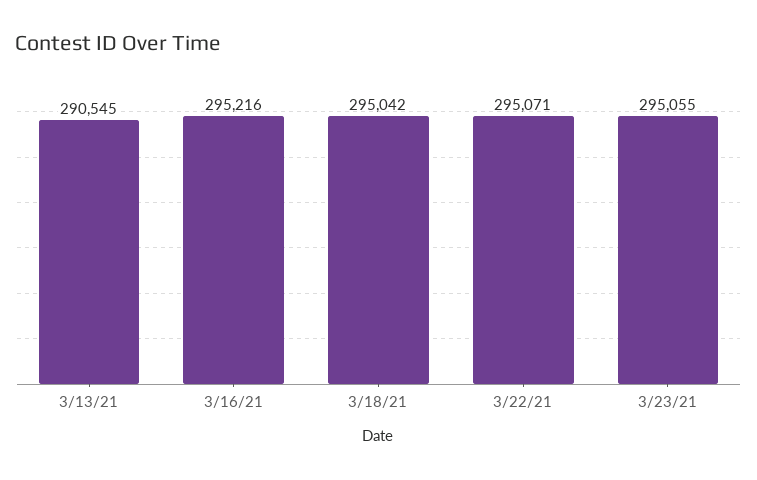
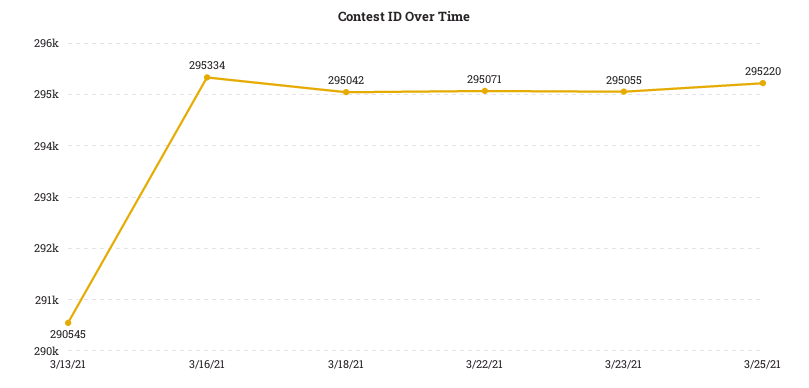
3/16/21: 295216 -> 295334
3/25/21: none -> 295220

